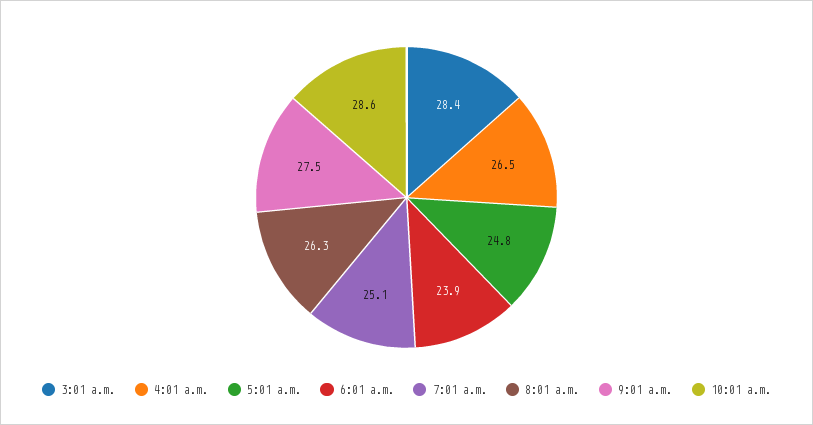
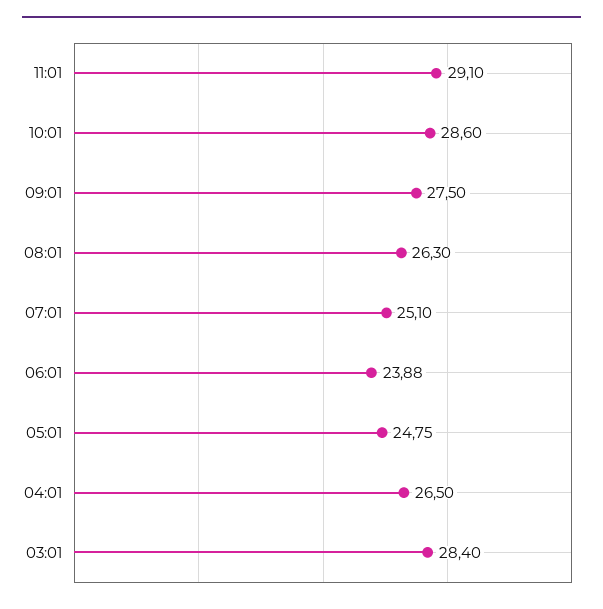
11:01: none -> 29.1

